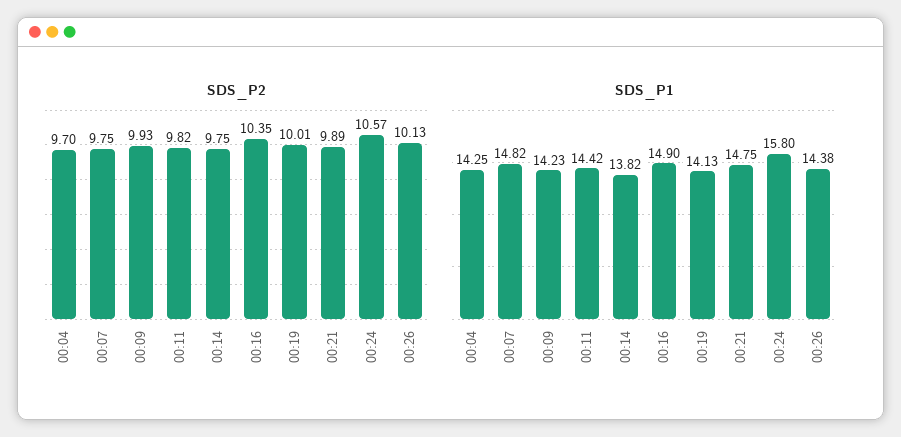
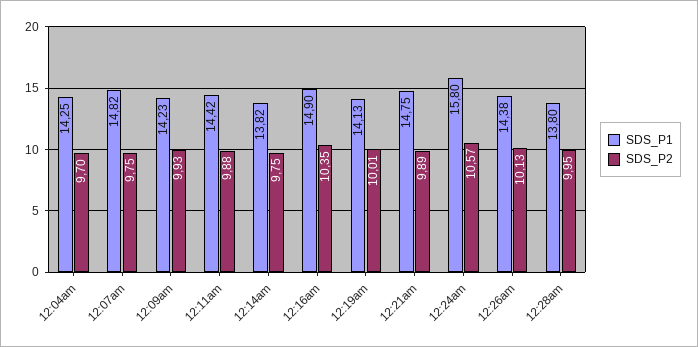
SDS_P2, 00:11: 9.82 -> 9.88
SDS_P1, 12:28am: none -> 13.8
SDS_P2, 12:28am: none -> 9.95

